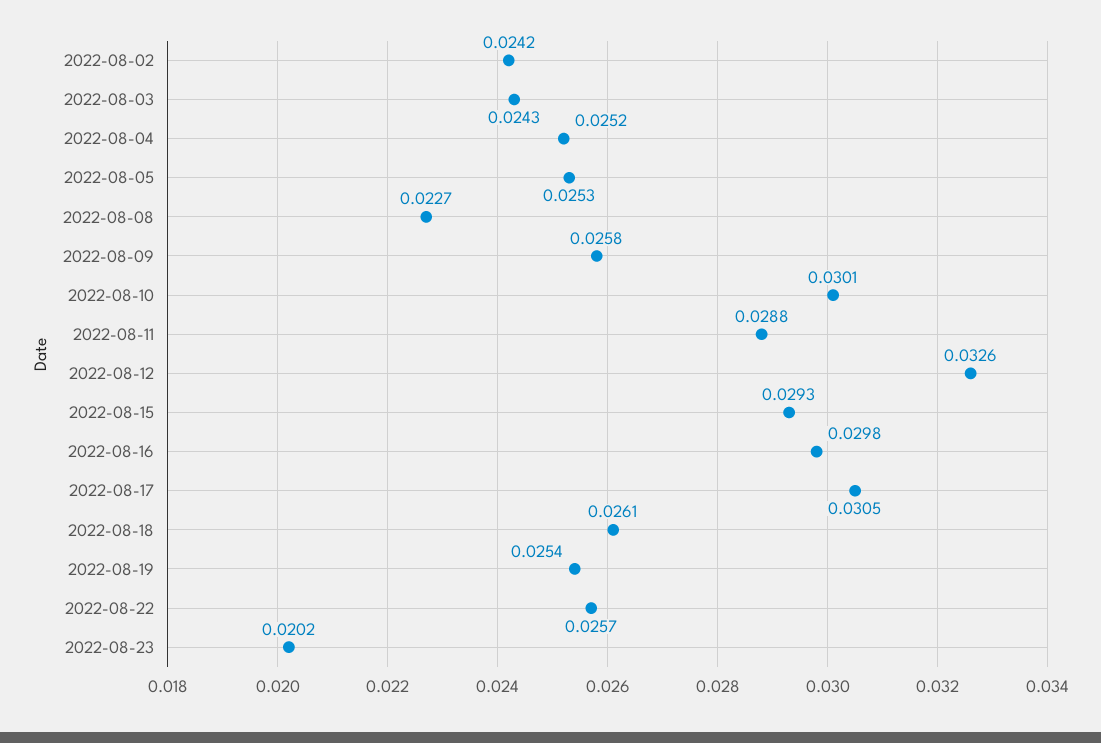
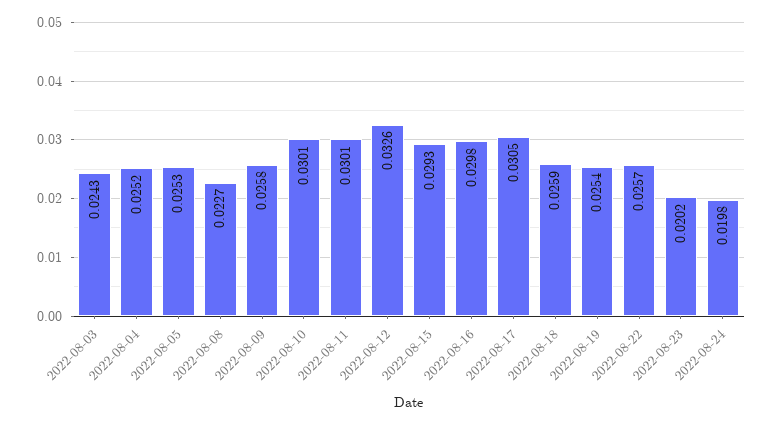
2022-08-02: 0.0242 -> none
2022-08-11: 0.0288 -> 0.0301
2022-08-18: 0.0261 -> 0.0259
2022-08-24: none -> 0.0198

